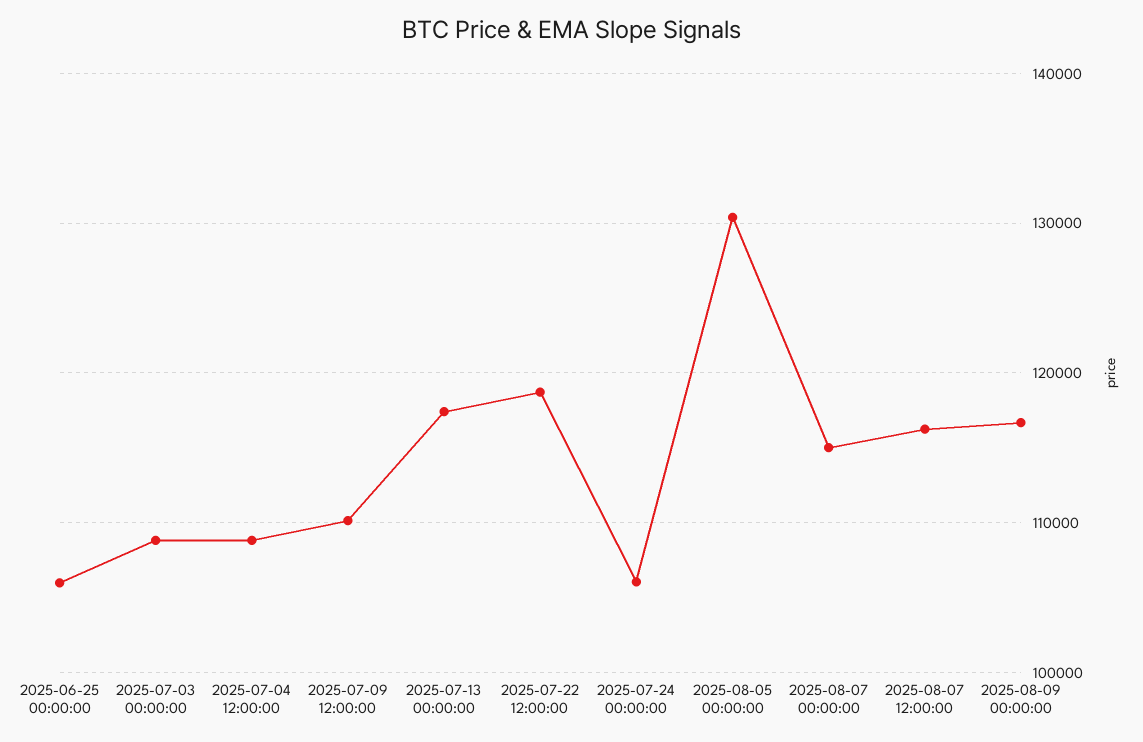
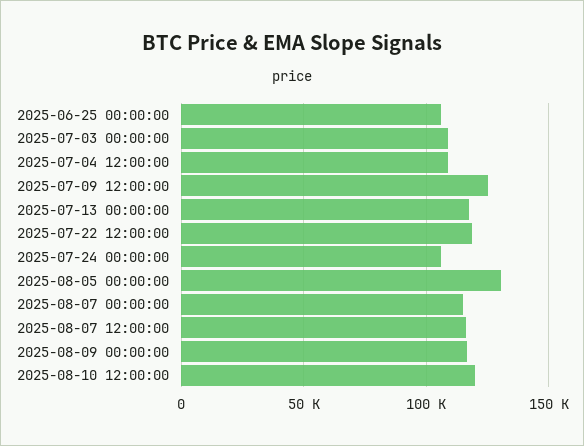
2025-07-09 12:00:00: 110000 -> 125000
2025-08-10 12:00:00: none -> 120000

